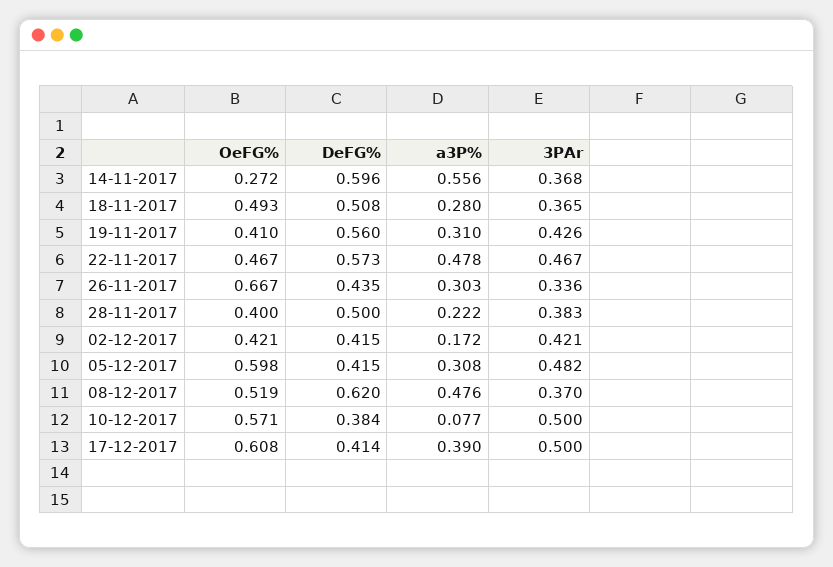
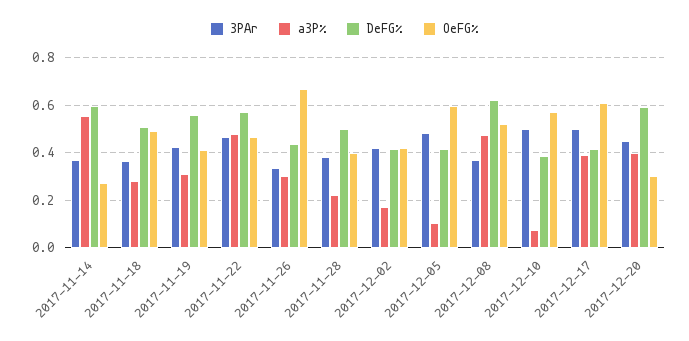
a3P%, 05-12-2017: 0.308 -> 0.1
3PAr, 2017-12-20: none -> 0.45
a3P%, 2017-12-20: none -> 0.4
DeFG%, 2017-12-20: none -> 0.6
OeFG%, 2017-12-20: none -> 0.3

